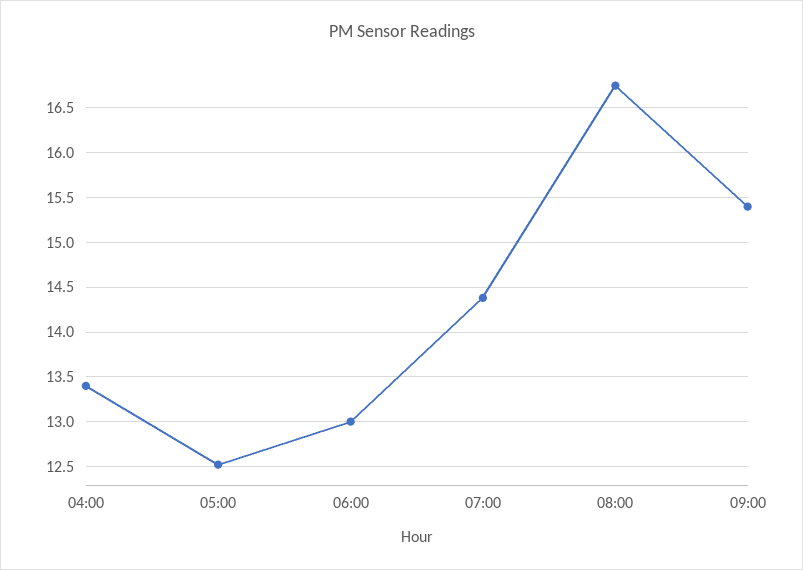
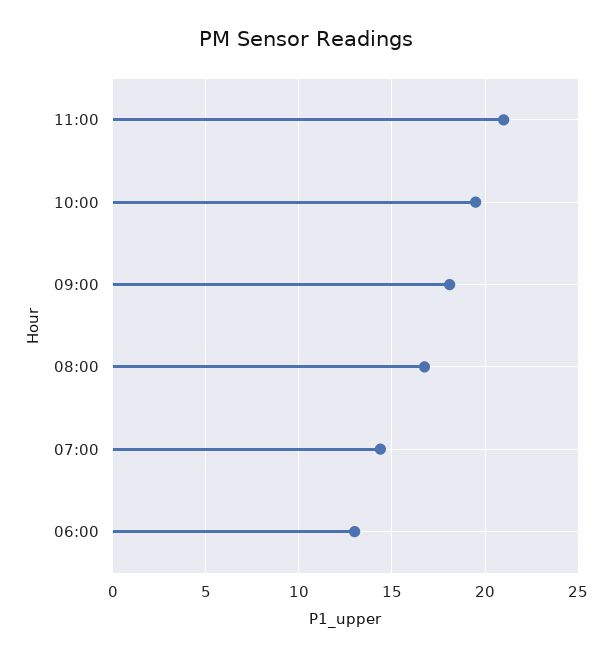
04:00: 13.4 -> none
05:00: 12.5 -> none
09:00: 15.4 -> 18
11:00: none -> 21
10:00: none -> 19.5

